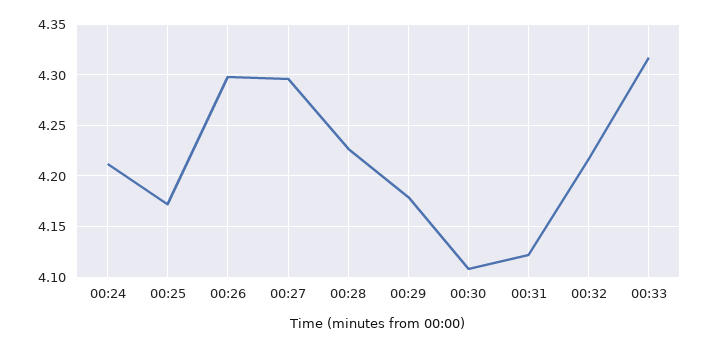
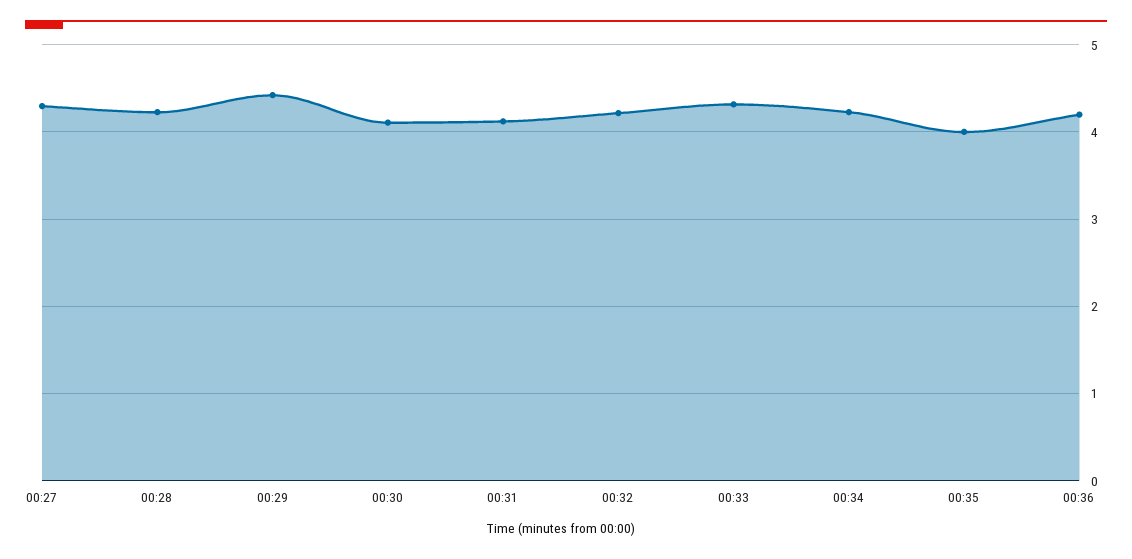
00:24: 4.21 -> none
00:25: 4.17 -> none
00:26: 4.3 -> none
00:29: 4.18 -> 4.4
00:34: none -> 4.2
00:35: none -> 4
00:36: none -> 4.2

